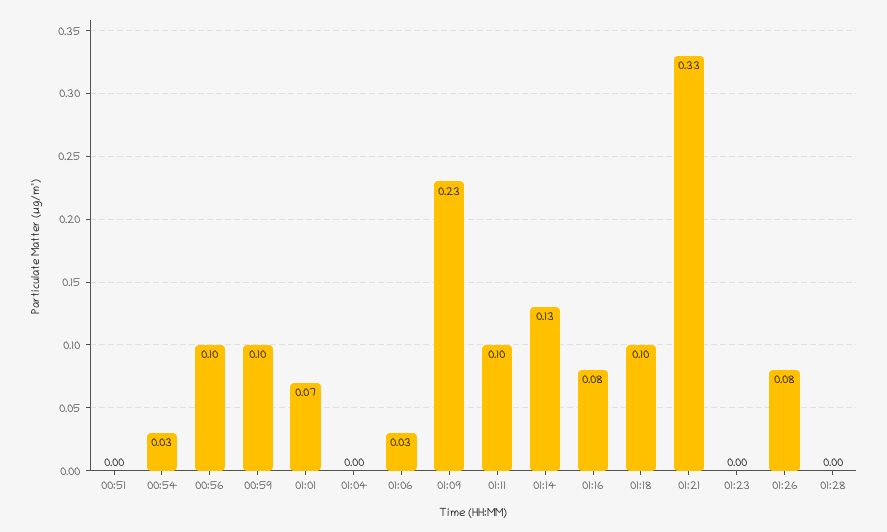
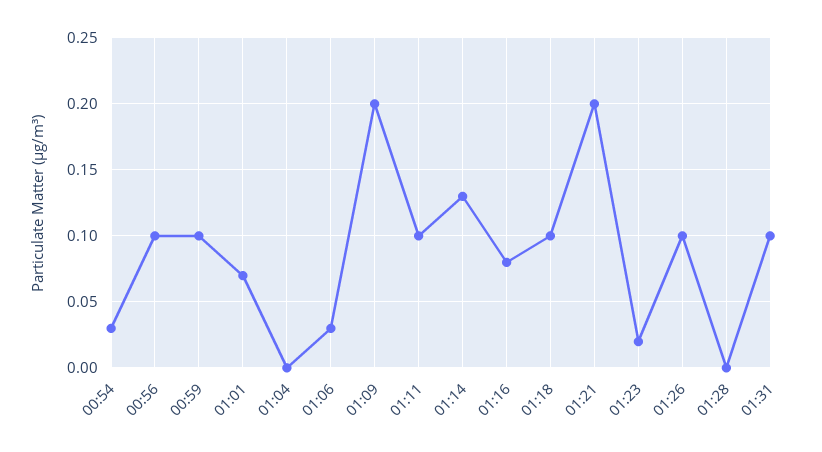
00:51: 0 -> none
01:09: 0.23 -> 0.2
01:21: 0.33 -> 0.2
01:23: 0 -> 0.02
01:26: 0.08 -> 0.1
01:31: none -> 0.1

